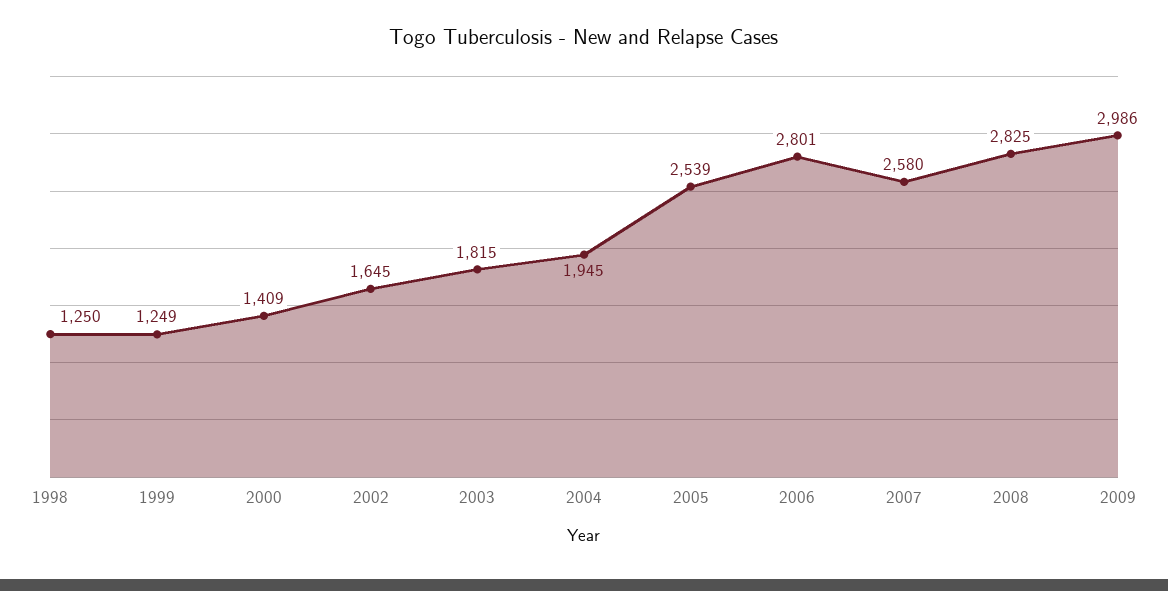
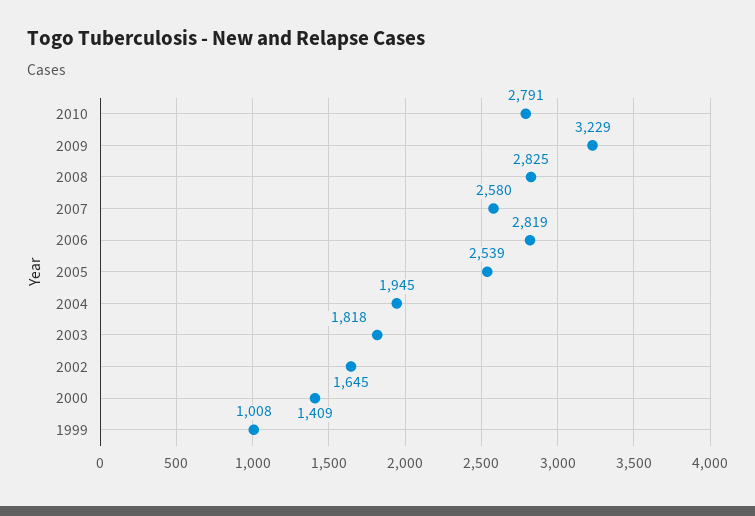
1998: 1250 -> none
1999: 1249 -> 1008
2003: 1815 -> 1818
2006: 2801 -> 2819
2009: 2986 -> 3229
2010: none -> 2791

